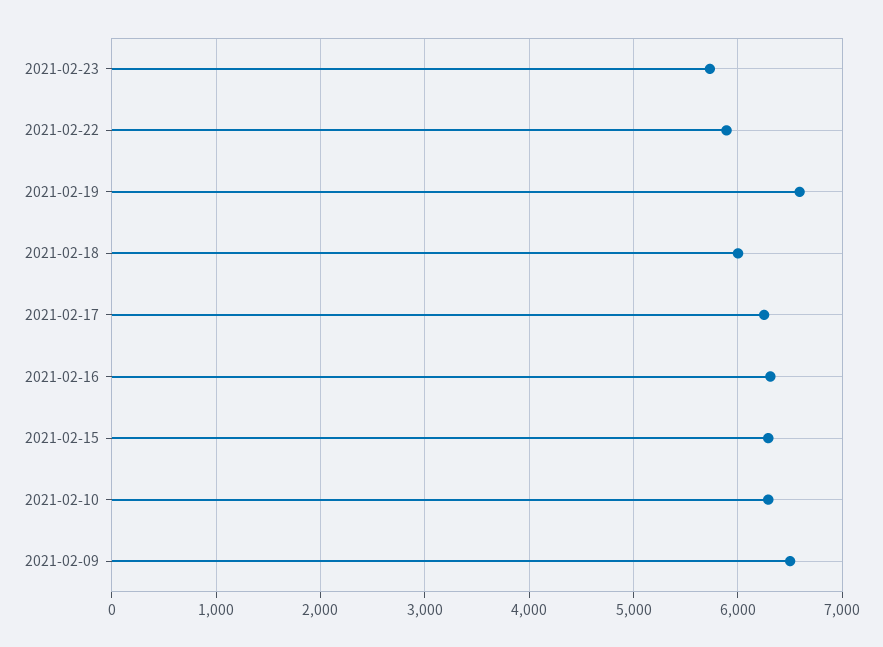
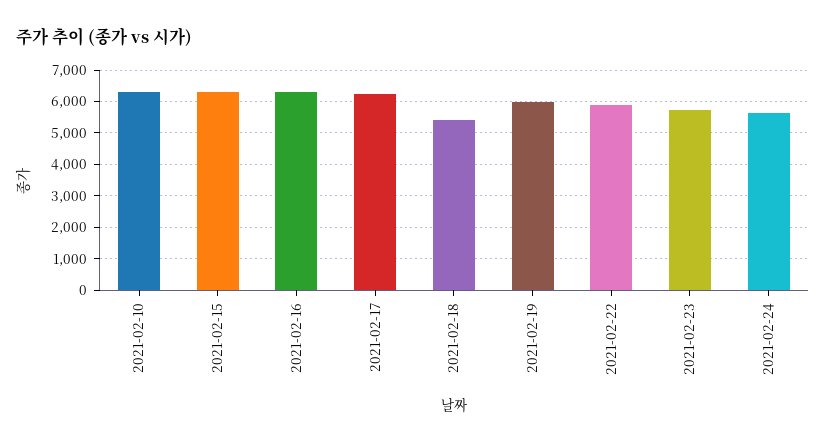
2021-02-19: 6600 -> 6000
2021-02-18: 6000 -> 5400
2021-02-09: 6500 -> none
2021-02-24: none -> 5600

